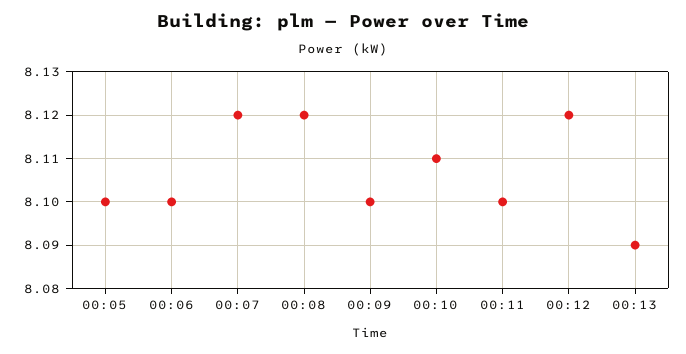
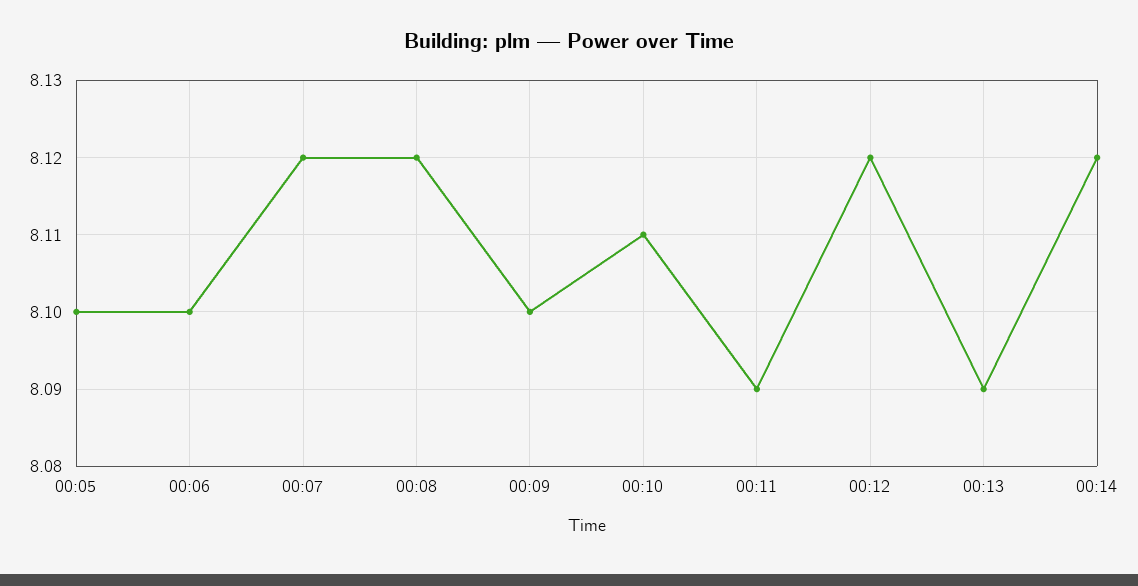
00:11: 8.1 -> 8.09
00:14: none -> 8.12

